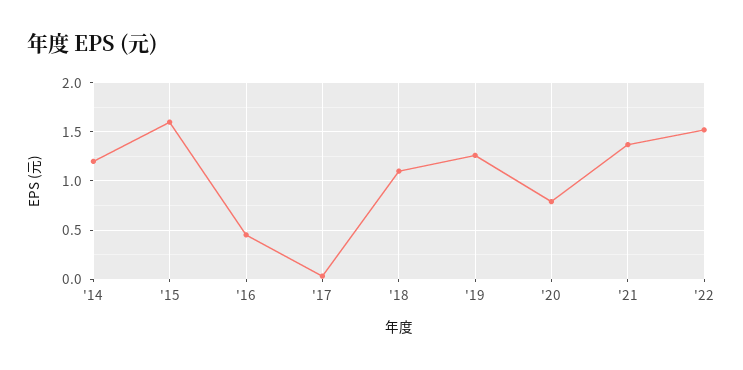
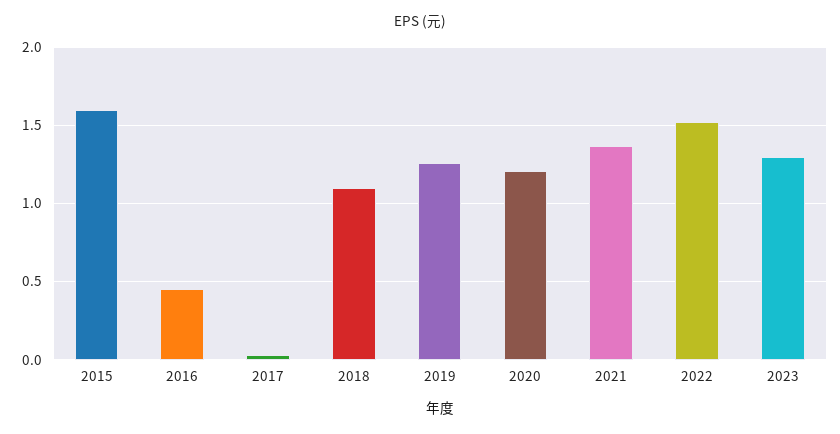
'14: 1.2 -> none
'20: 0.8 -> 1.2
2023: none -> 1.3

